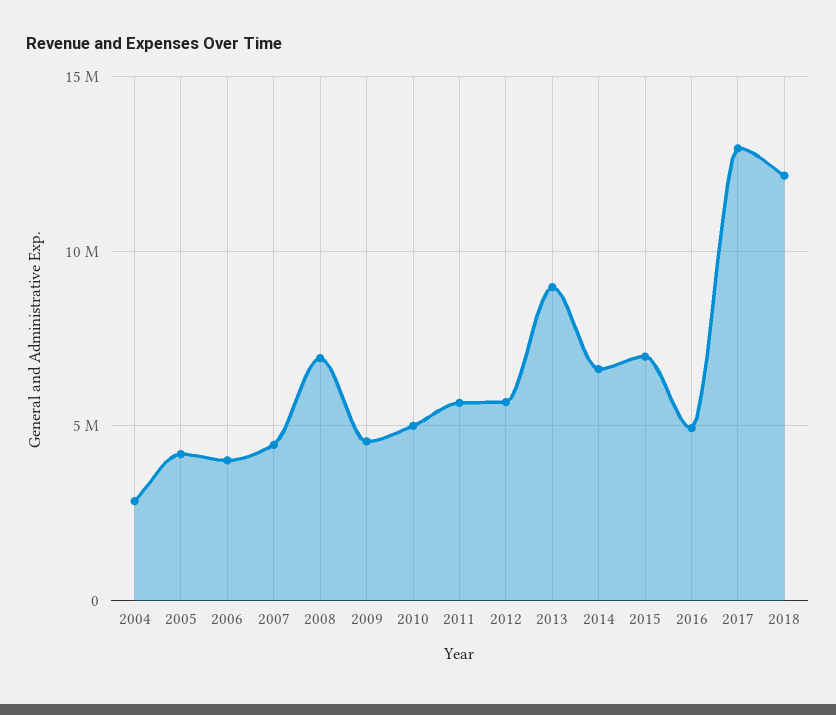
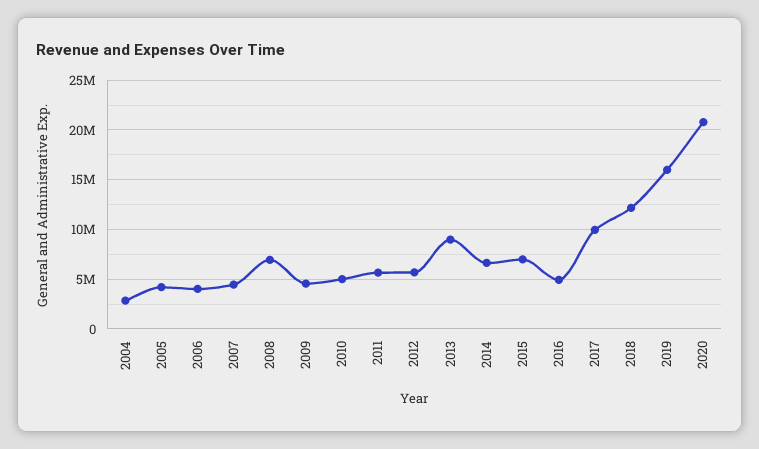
2017: 13000000 -> 10000000
2019: none -> 16000000
2020: none -> 21000000

